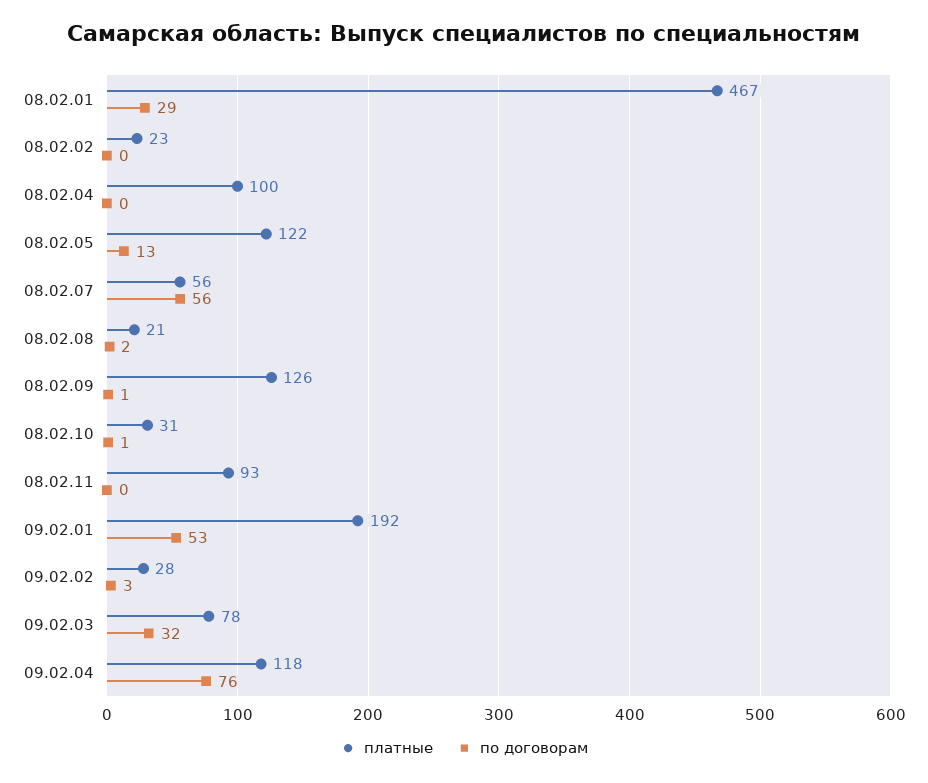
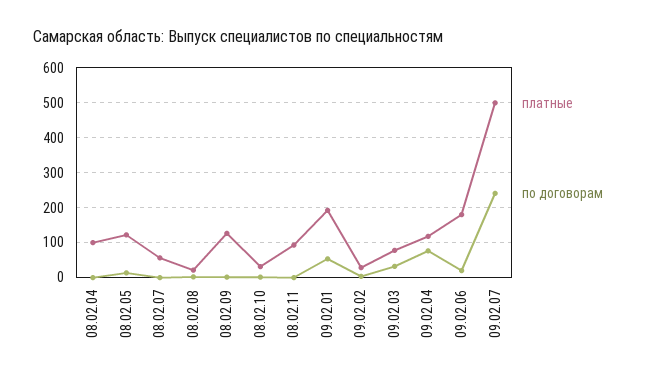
платные, 08.02.01: 467 -> none
по договорам, 08.02.01: 29 -> none
платные, 08.02.02: 23 -> none
по договорам, 08.02.02: 0 -> none
по договорам, 08.02.07: 56 -> 0
платные, 09.02.06: none -> 180
по договорам, 09.02.06: none -> 20
платные, 09.02.07: none -> 500
по договорам, 09.02.07: none -> 240

